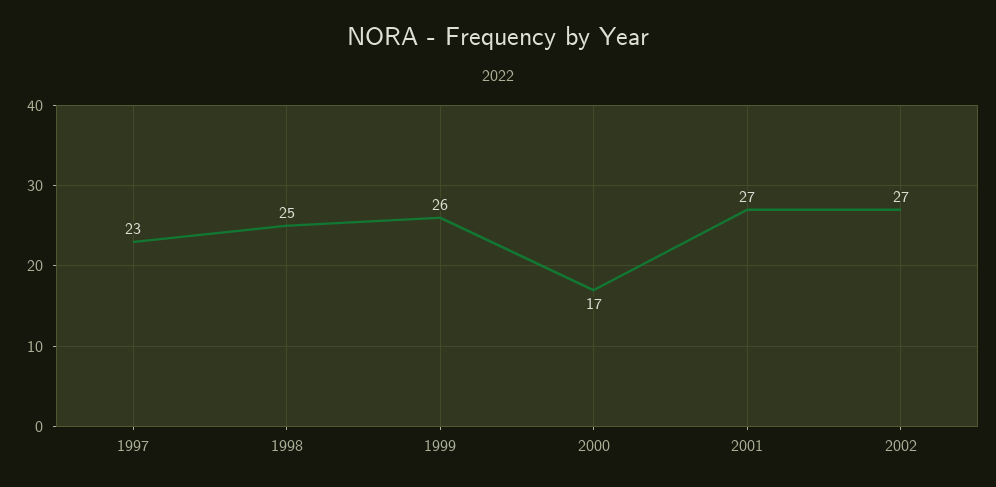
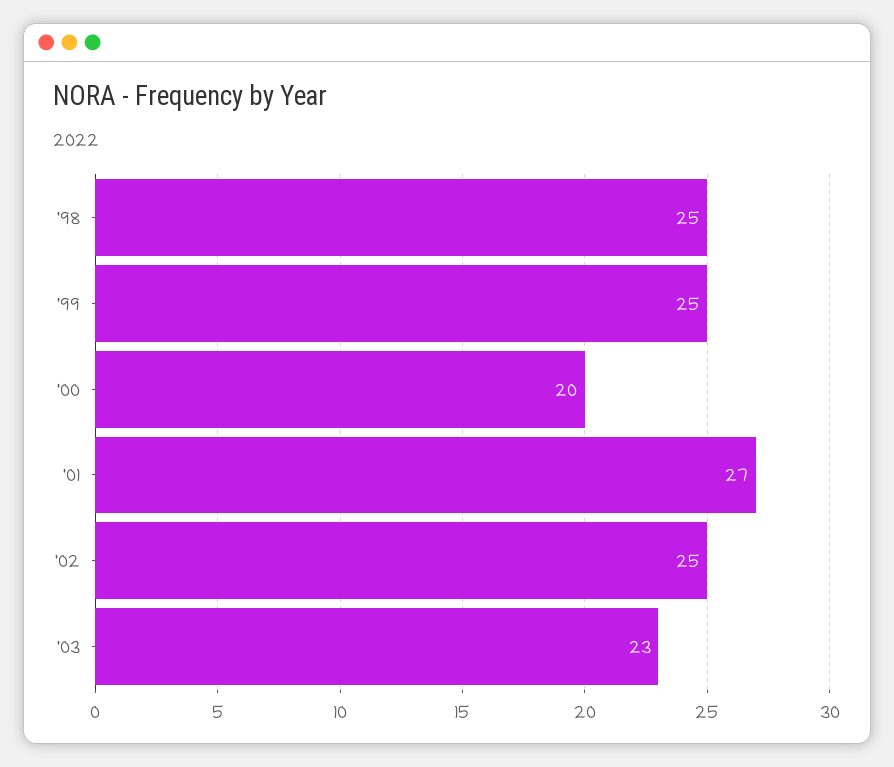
1997: 23 -> none
1999: 26 -> 25
2000: 17 -> 20
2002: 27 -> 25
'03: none -> 23

